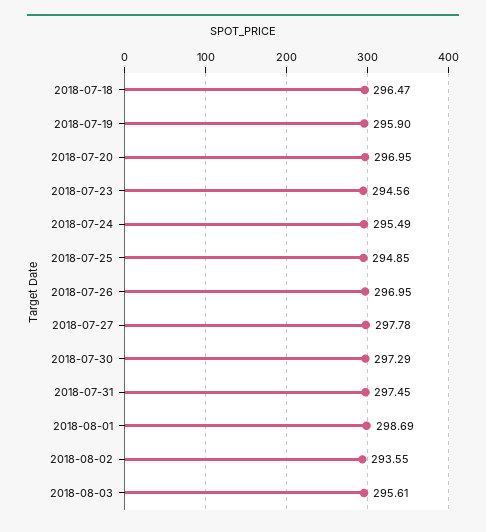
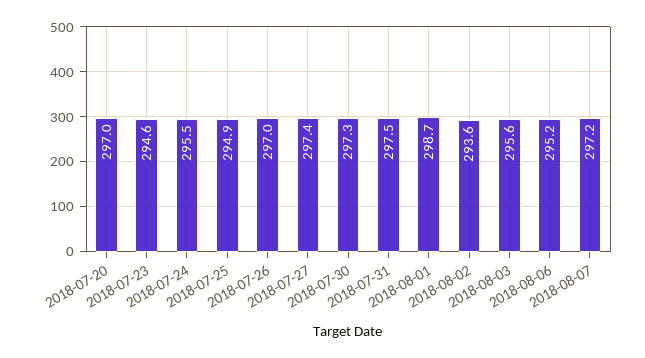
2018-07-18: 296.47 -> none
2018-07-19: 295.9 -> none
2018-07-27: 297.78 -> 297.4
2018-08-06: none -> 295.2
2018-08-07: none -> 297.2

